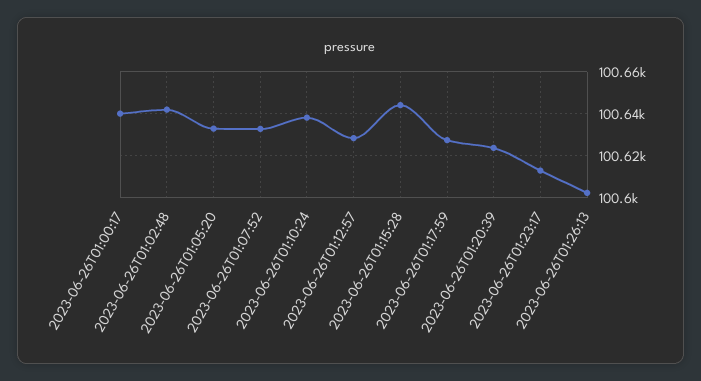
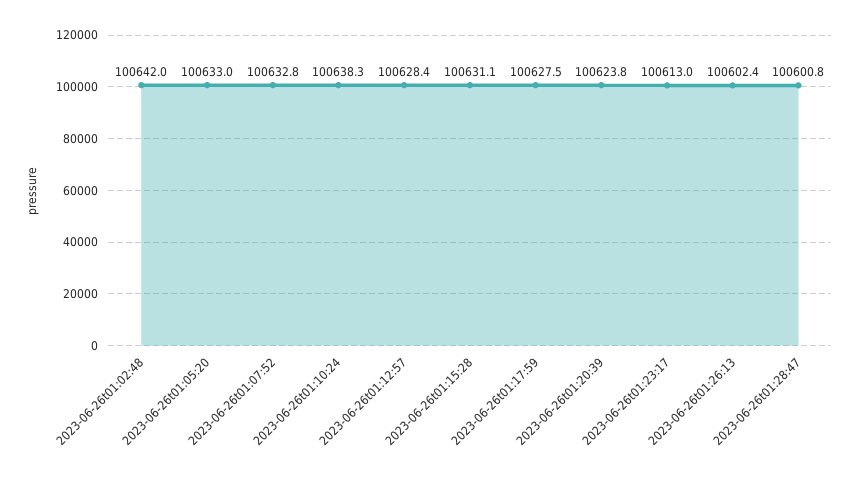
2023-06-26T01:00:17: 100640 -> none
2023-06-26T01:15:28: 100645 -> 100631.1
2023-06-26t01:28:47: none -> 100600.8

